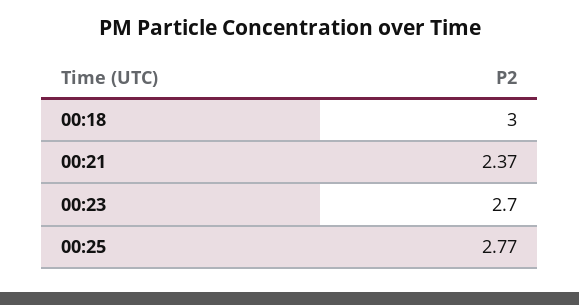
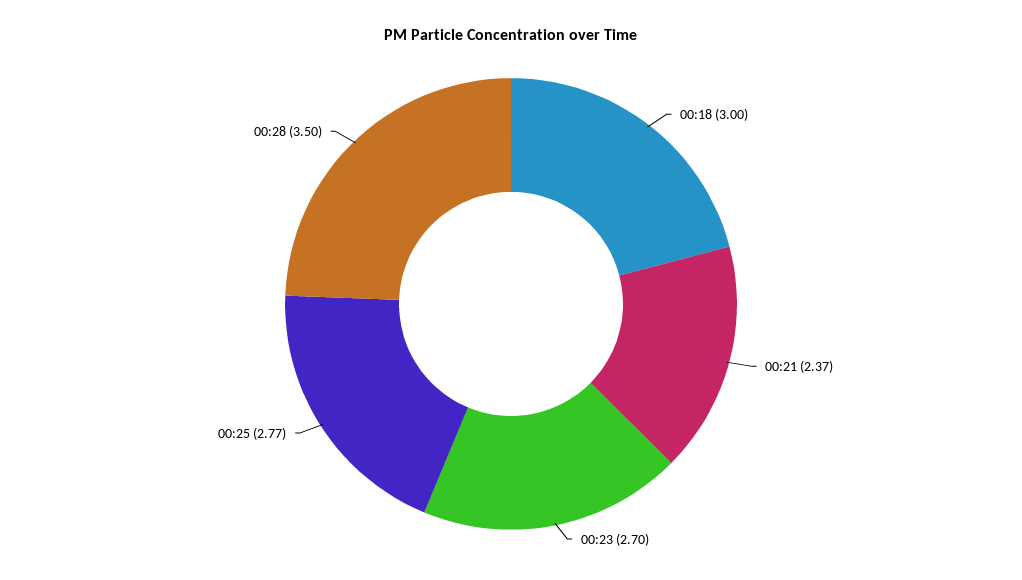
00:28: none -> 3.5

